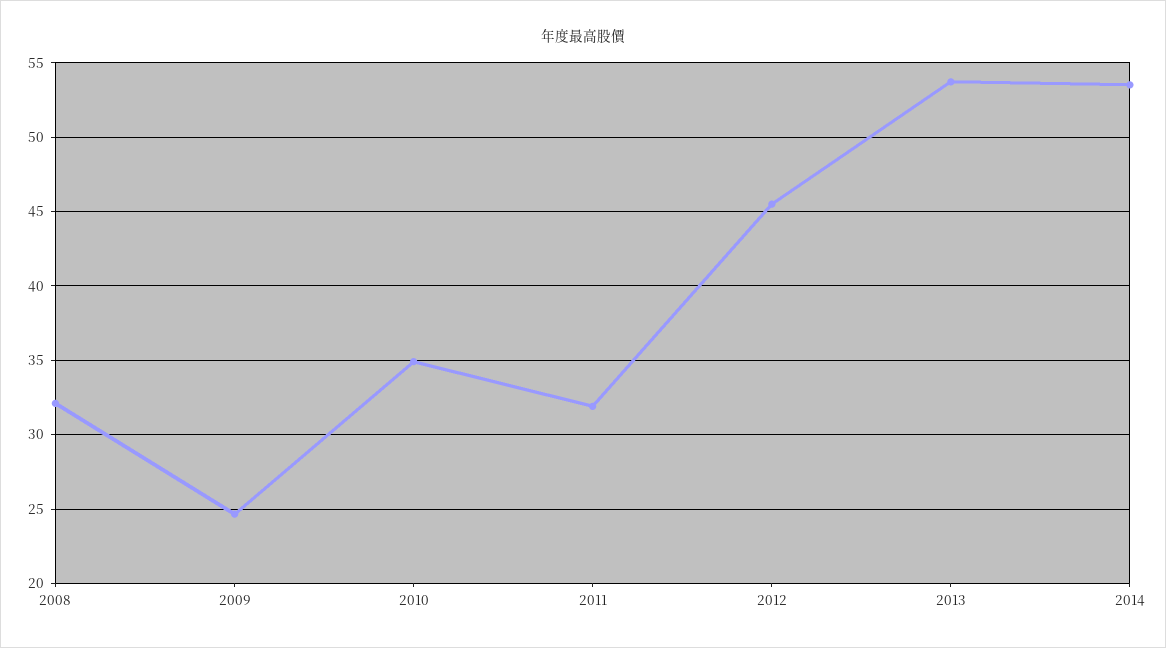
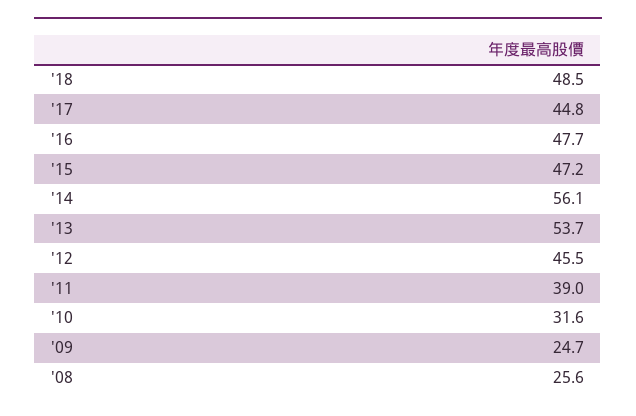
2008: 32 -> 25.6
2010: 35 -> 31.6
2011: 32 -> 39
2014: 53.5 -> 56.1
'18: none -> 48.5
'17: none -> 44.8
'16: none -> 47.7
'15: none -> 47.2

